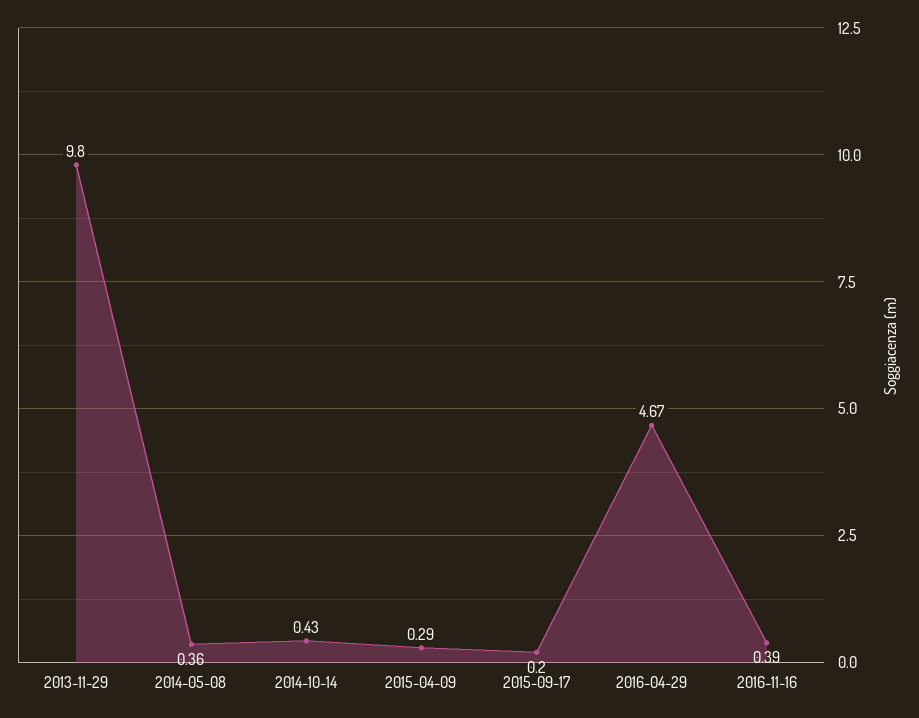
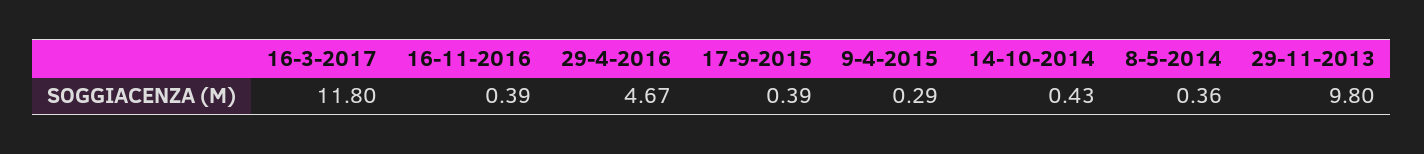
2015-09-17: 0.2 -> 0.39
16-3-2017: none -> 11.8

